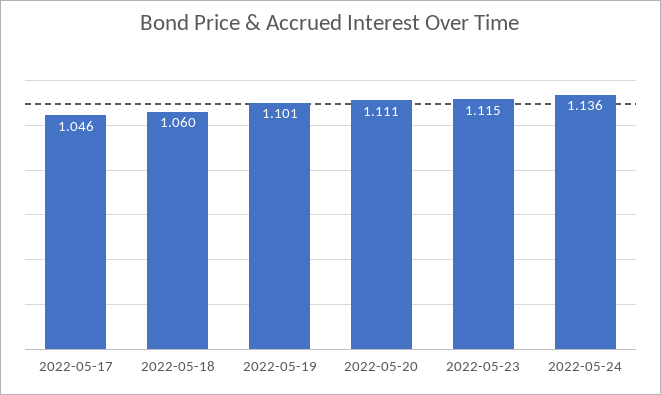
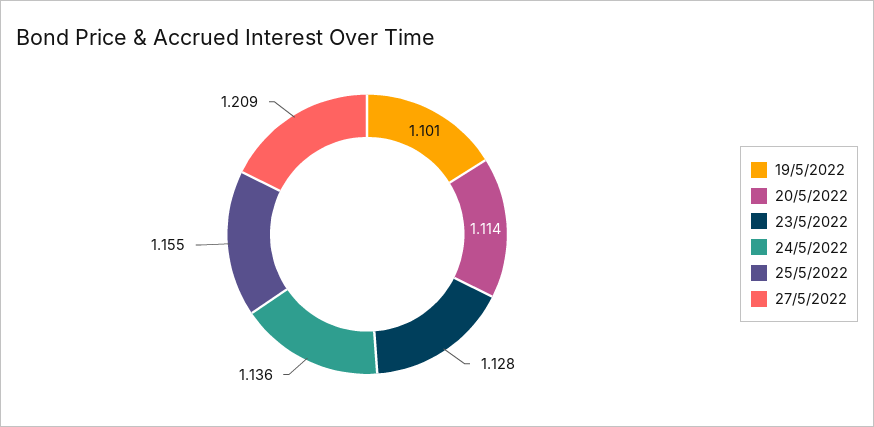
2022-05-17: 1.046 -> none
2022-05-18: 1.06 -> none
2022-05-20: 1.111 -> 1.114
2022-05-23: 1.115 -> 1.128
25/5/2022: none -> 1.155
27/5/2022: none -> 1.209

